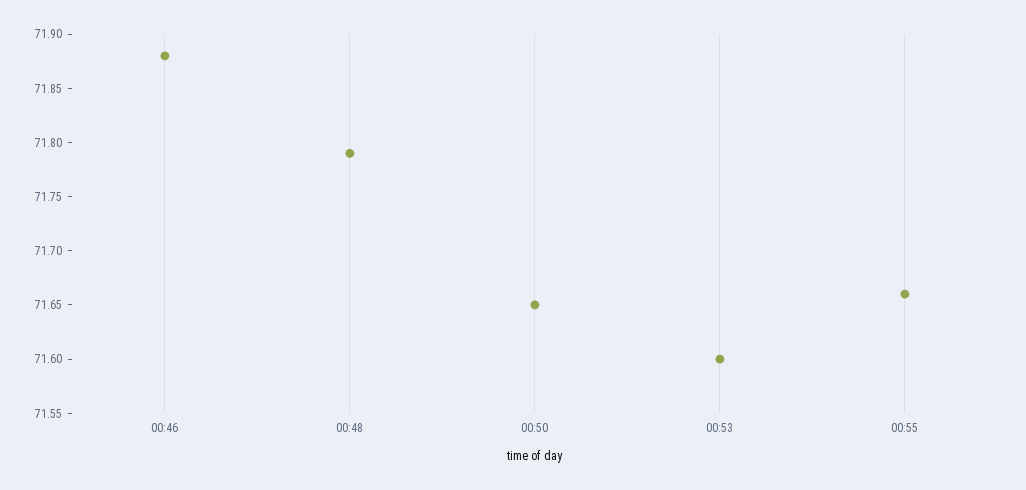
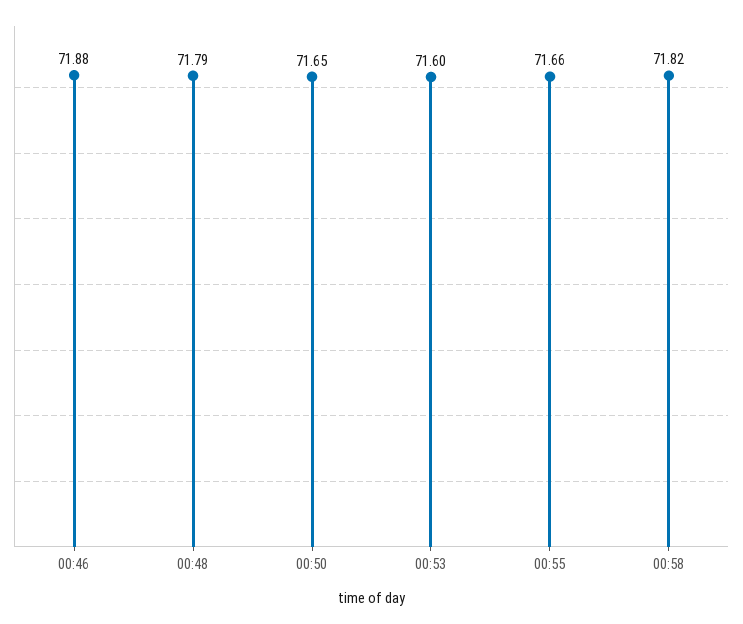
00:58: none -> 71.82

